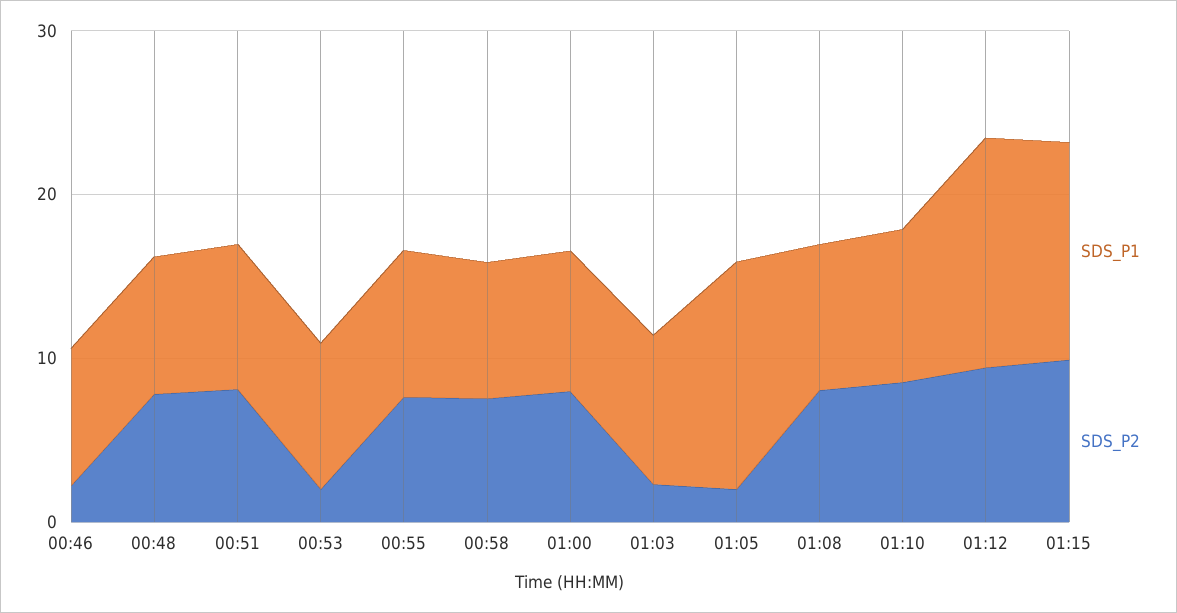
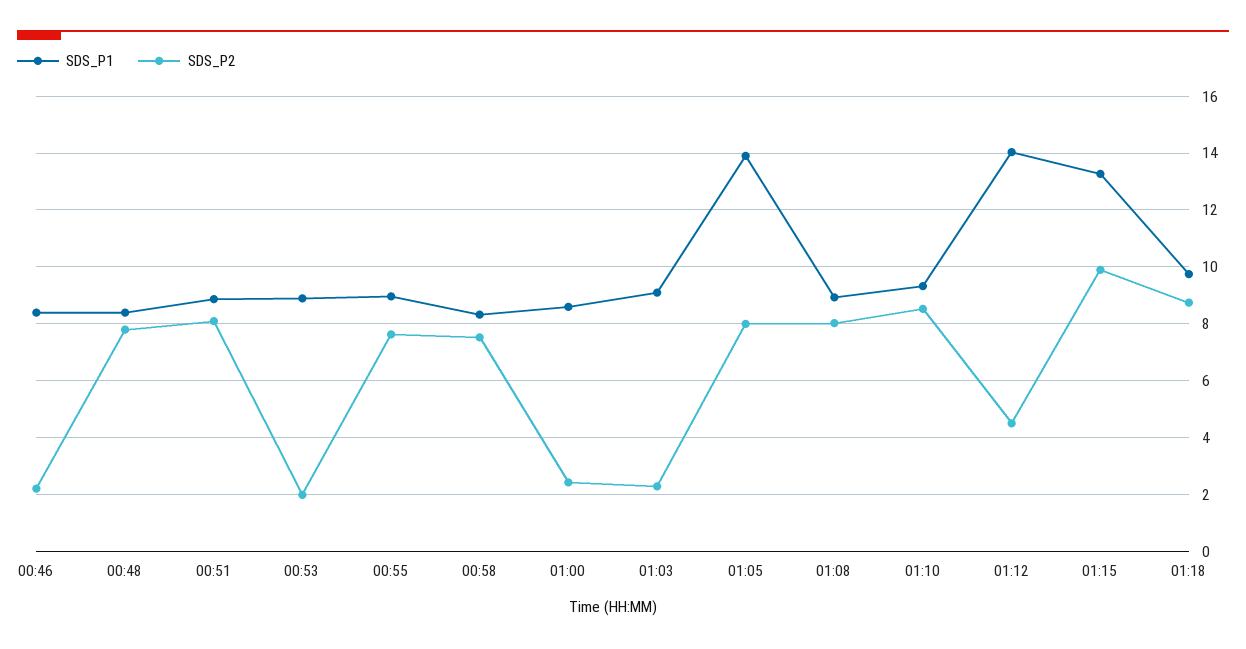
SDS_P2, 01:00: 8 -> 2.5
SDS_P2, 01:05: 2 -> 8
SDS_P2, 01:12: 10 -> 4.5
SDS_P1, 01:18: none -> 9.75
SDS_P2, 01:18: none -> 8.75

